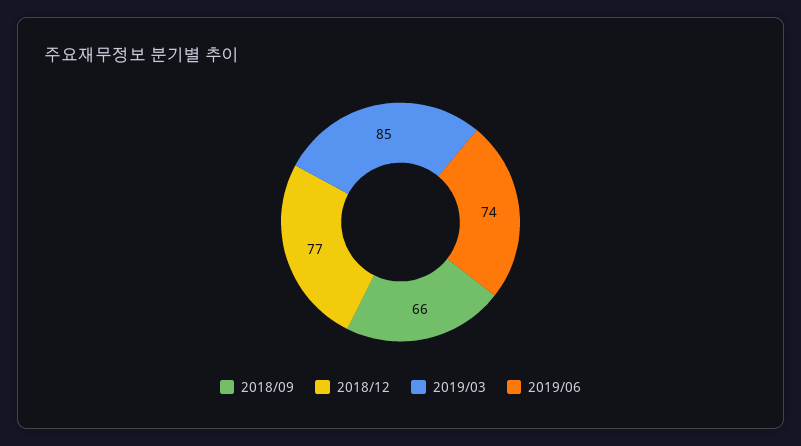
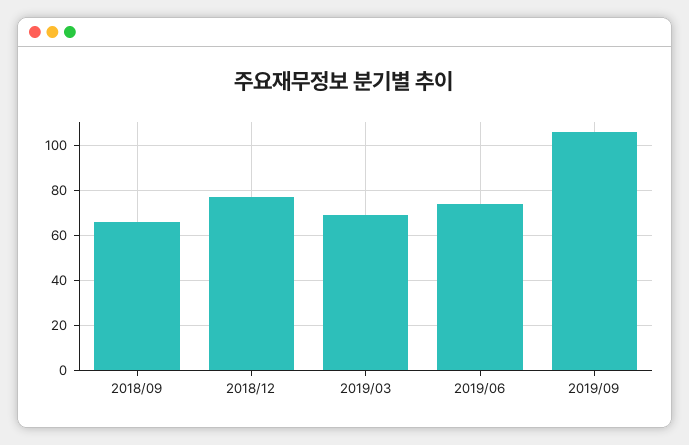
2019/03: 85 -> 70
2019/09: none -> 105

